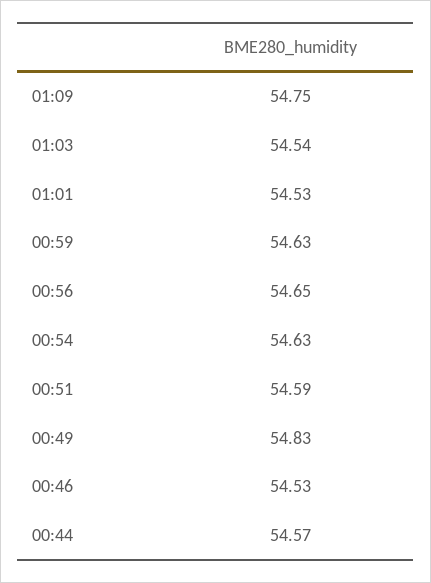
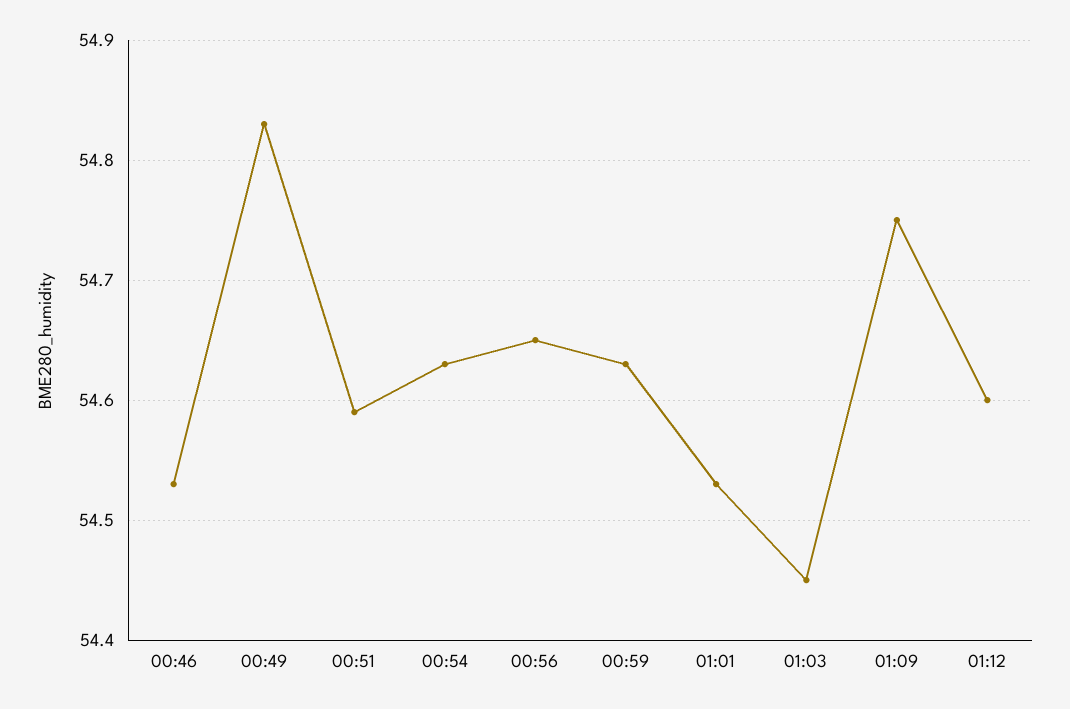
01:03: 54.54 -> 54.45
00:44: 54.57 -> none
01:12: none -> 54.6

